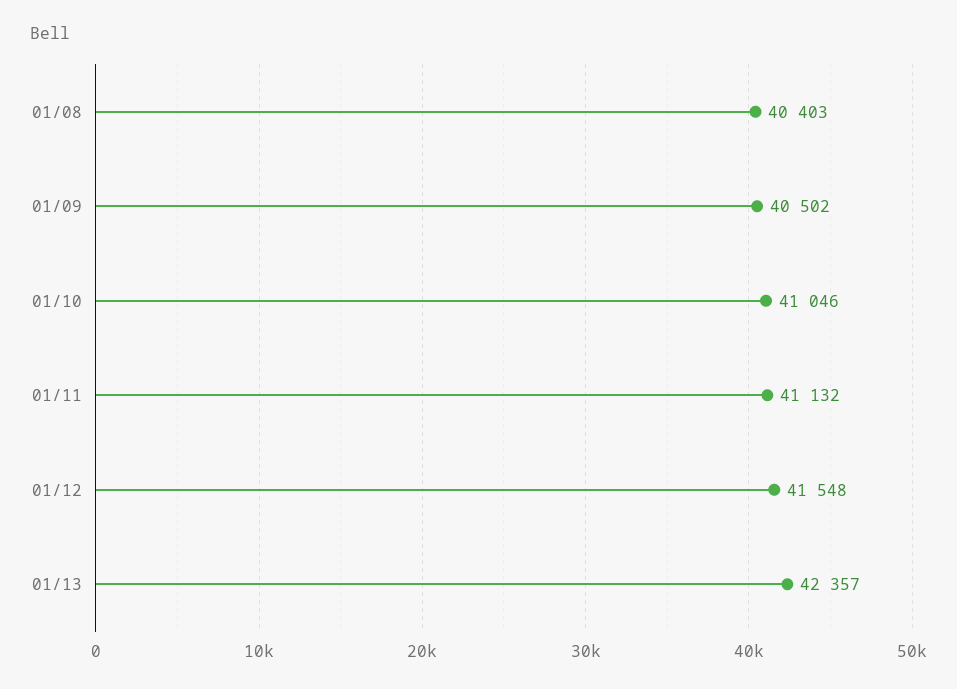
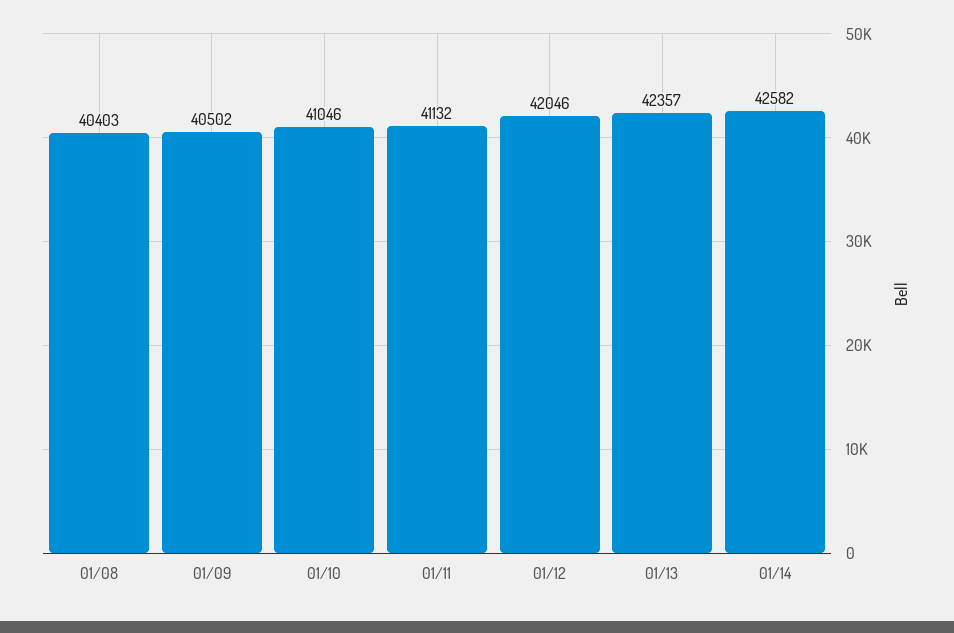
01/12: 41548 -> 42046
01/14: none -> 42582

